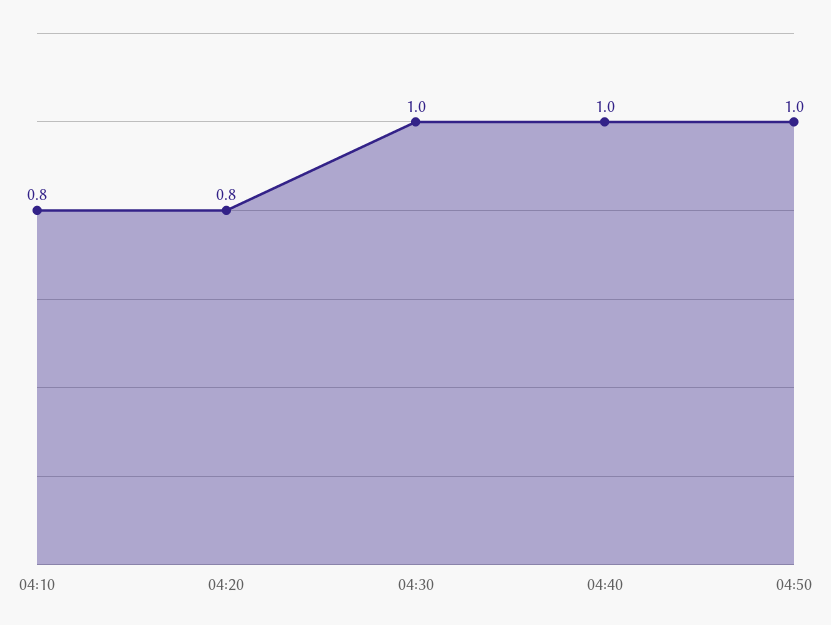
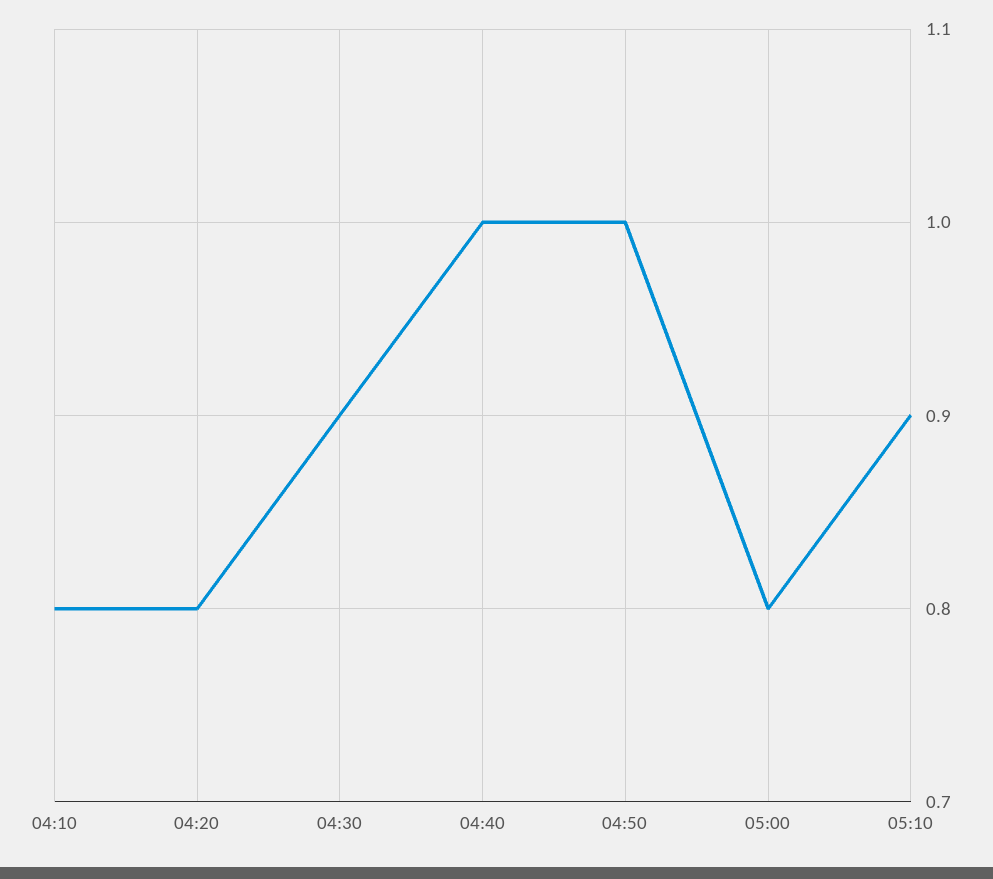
04:30: 1 -> 0.9
05:00: none -> 0.8
05:10: none -> 0.9

